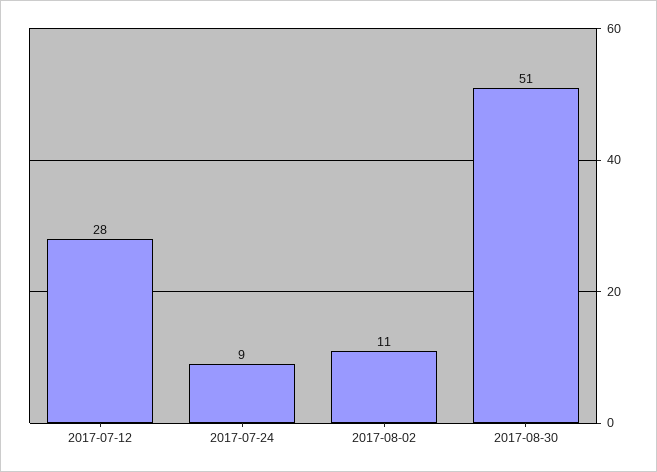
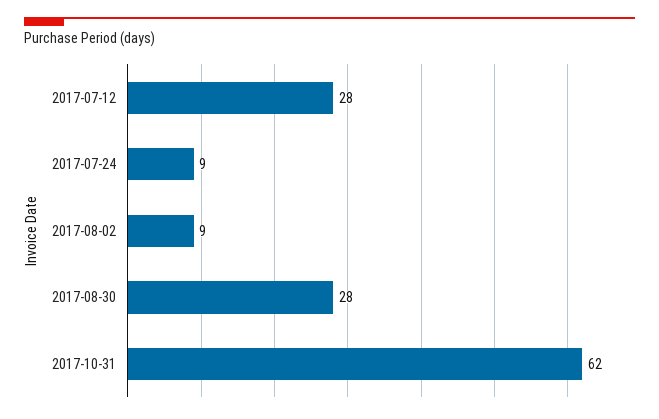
2017-08-02: 11 -> 9
2017-08-30: 51 -> 28
2017-10-31: none -> 62

